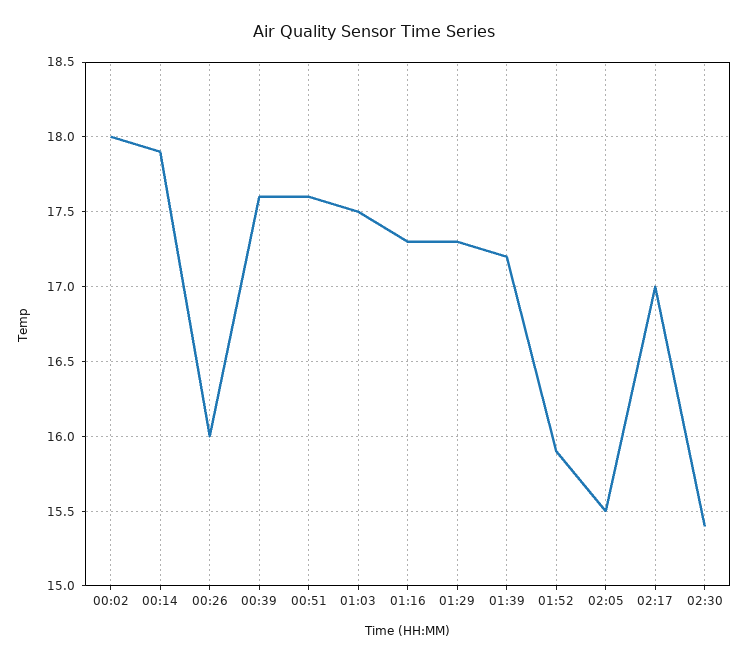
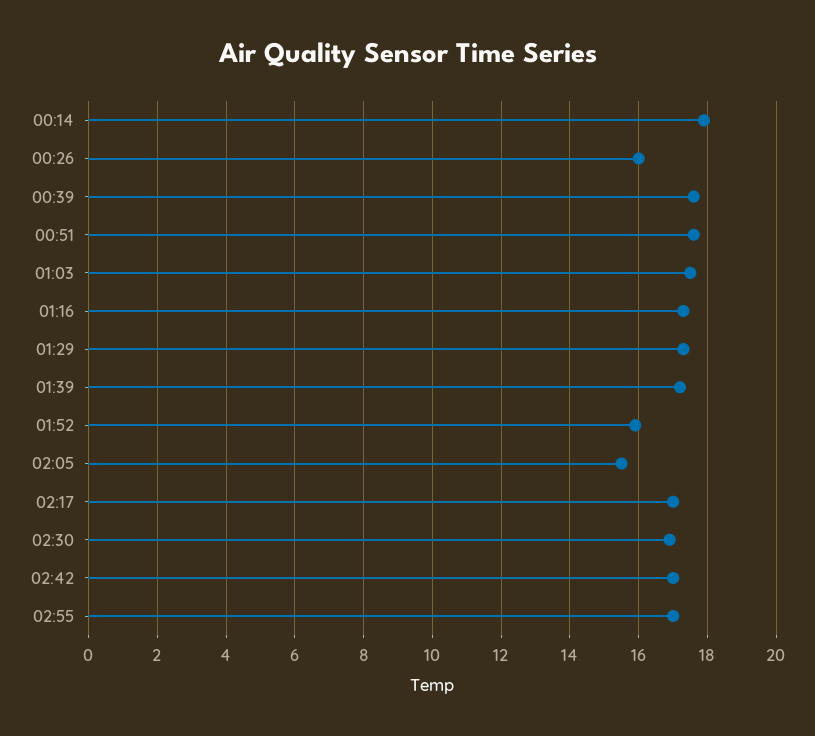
00:02: 18 -> none
02:30: 15.4 -> 17
02:42: none -> 17
02:55: none -> 17

